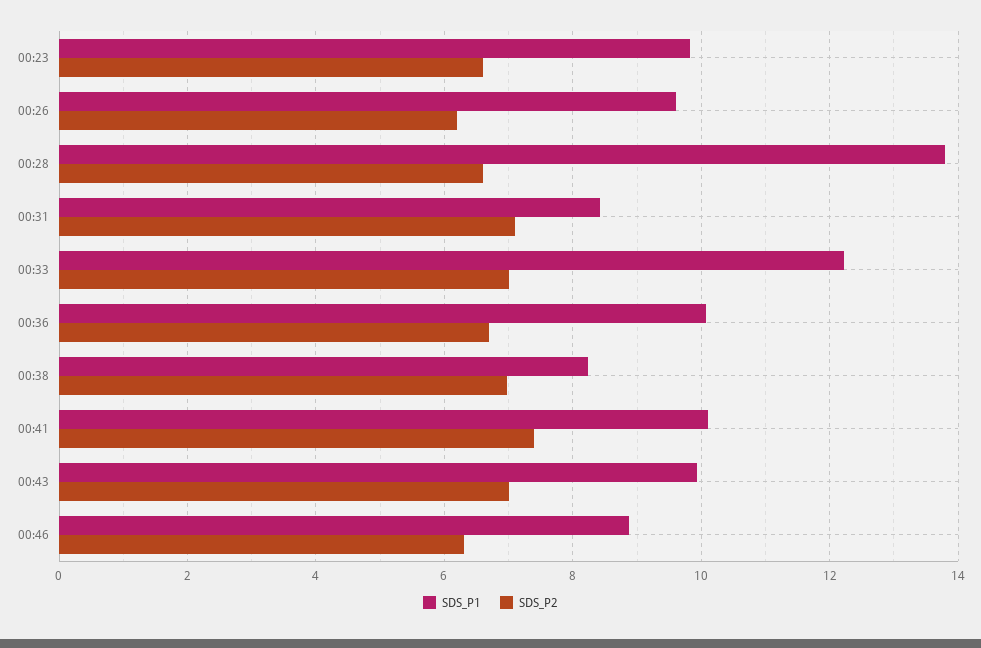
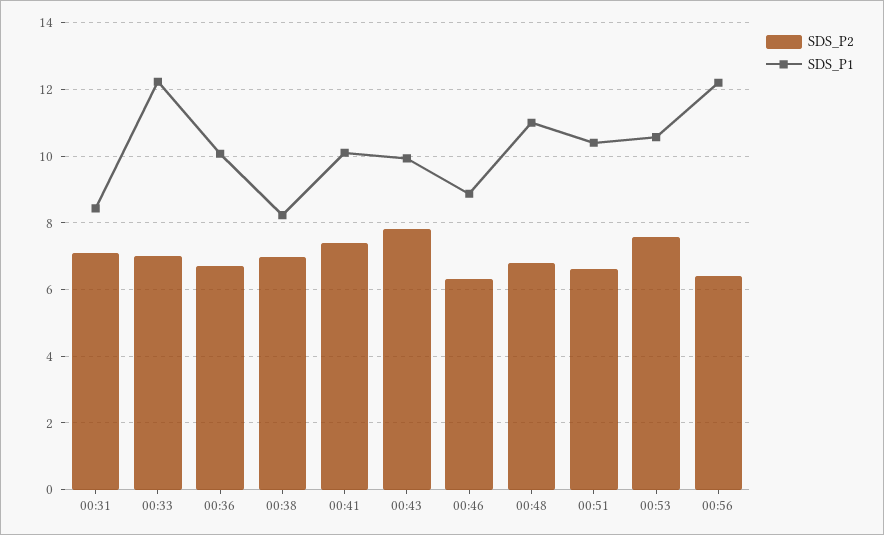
SDS_P1, 00:23: 9.8 -> none
SDS_P2, 00:23: 6.6 -> none
SDS_P1, 00:26: 9.6 -> none
SDS_P2, 00:26: 6.2 -> none
SDS_P1, 00:28: 13.8 -> none
SDS_P2, 00:28: 6.6 -> none
SDS_P2, 00:43: 7 -> 7.8
SDS_P2, 00:48: none -> 6.8
SDS_P1, 00:48: none -> 11
SDS_P2, 00:51: none -> 6.6
SDS_P1, 00:51: none -> 10.4
SDS_P2, 00:53: none -> 7.6
SDS_P1, 00:53: none -> 10.6
SDS_P2, 00:56: none -> 6.4
SDS_P1, 00:56: none -> 12.2

